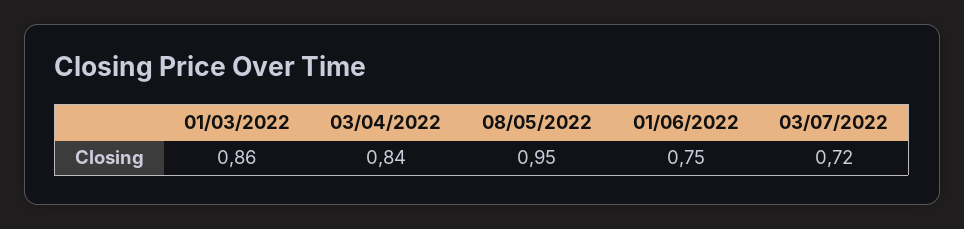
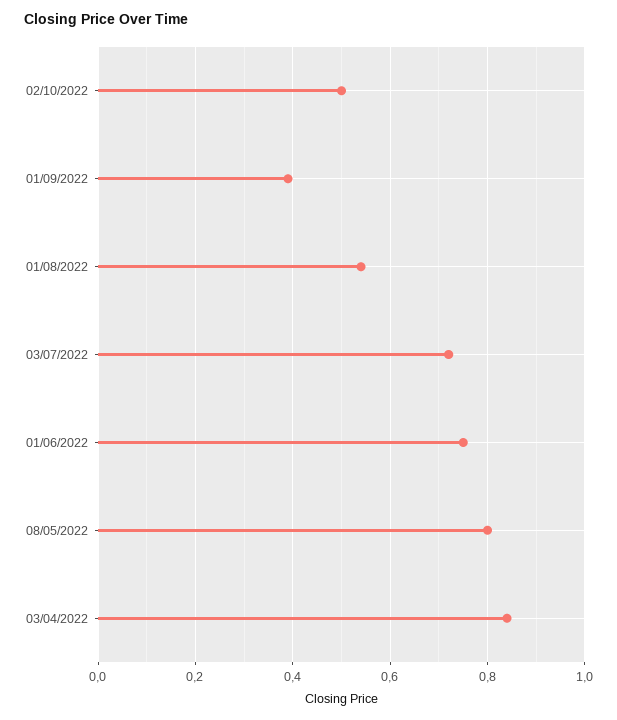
01/03/2022: 0.86 -> none
08/05/2022: 0.95 -> 0.8
02/10/2022: none -> 0.5
01/09/2022: none -> 0.4
01/08/2022: none -> 0.55

